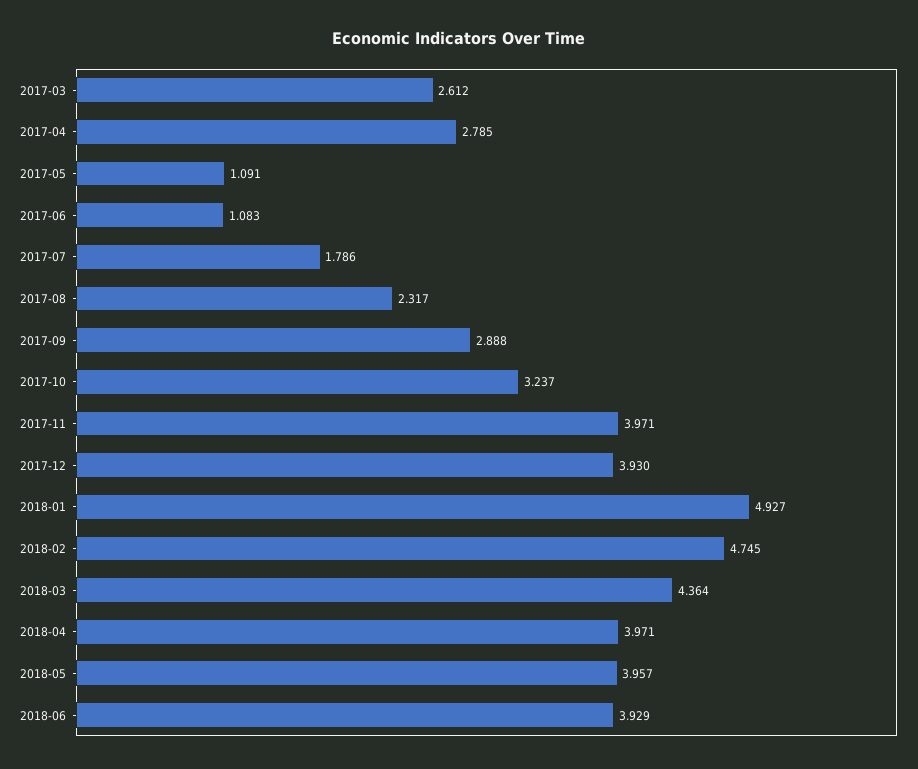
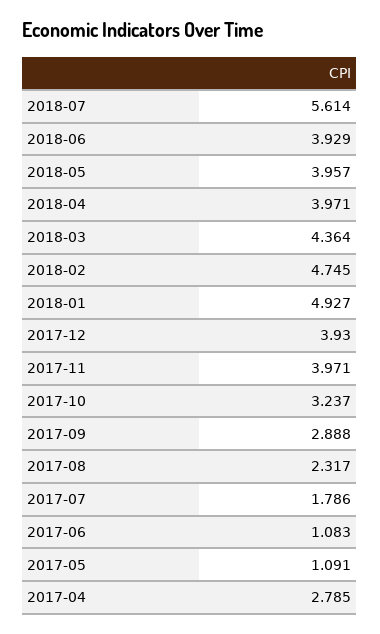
2017-03: 2.612 -> none
2018-07: none -> 5.614

